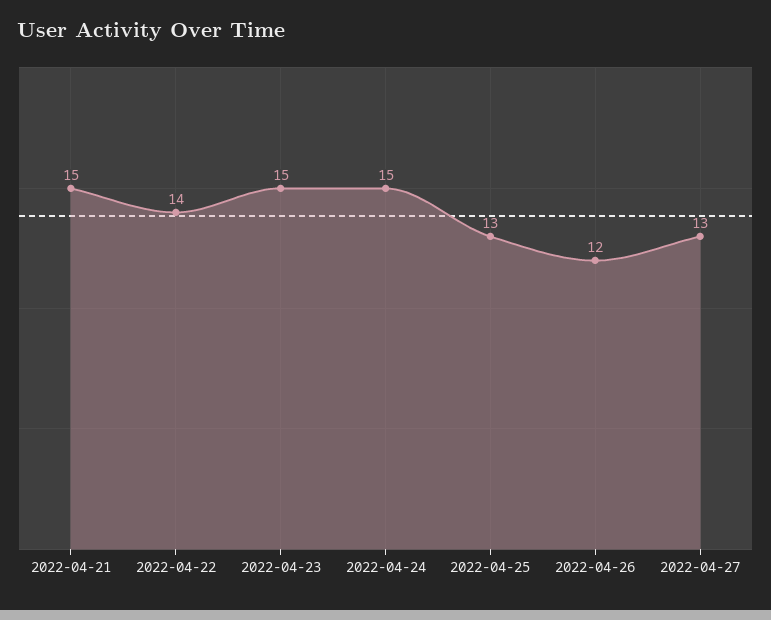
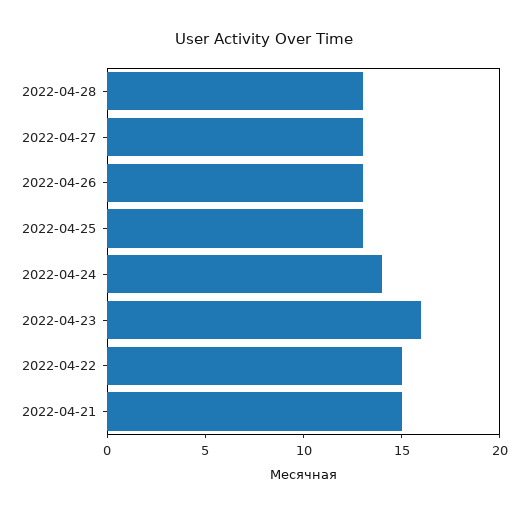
2022-04-22: 14 -> 15
2022-04-23: 15 -> 16
2022-04-24: 15 -> 14
2022-04-26: 12 -> 13
2022-04-28: none -> 13

